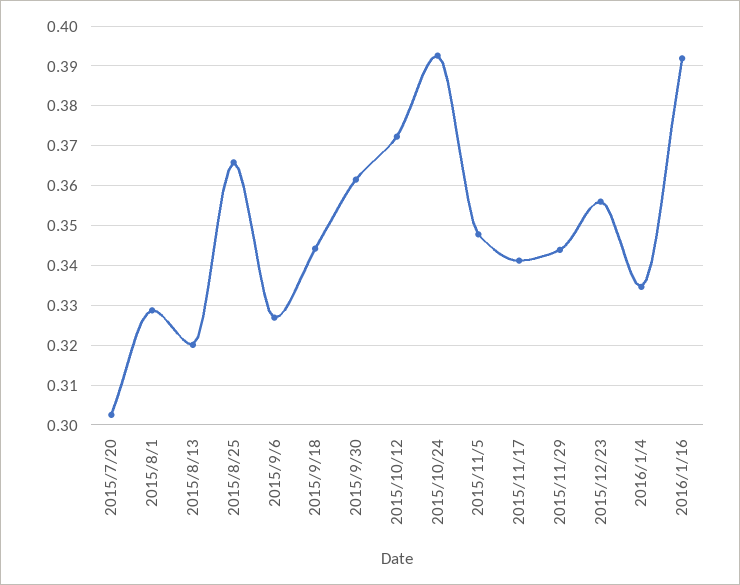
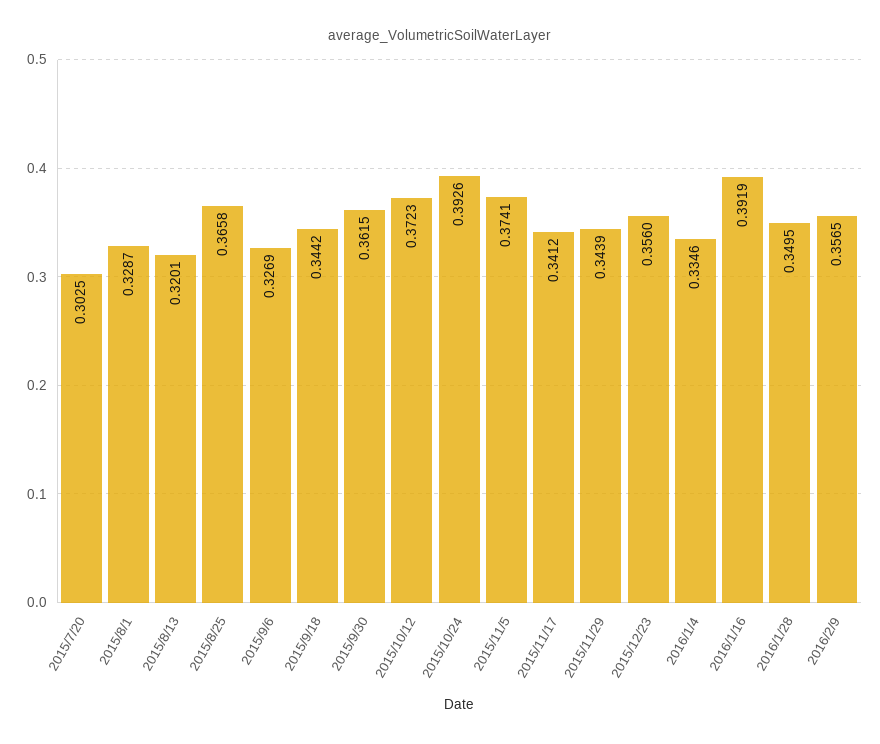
2015/11/5: 0.348 -> 0.3741
2016/1/28: none -> 0.3495
2016/2/9: none -> 0.3565

